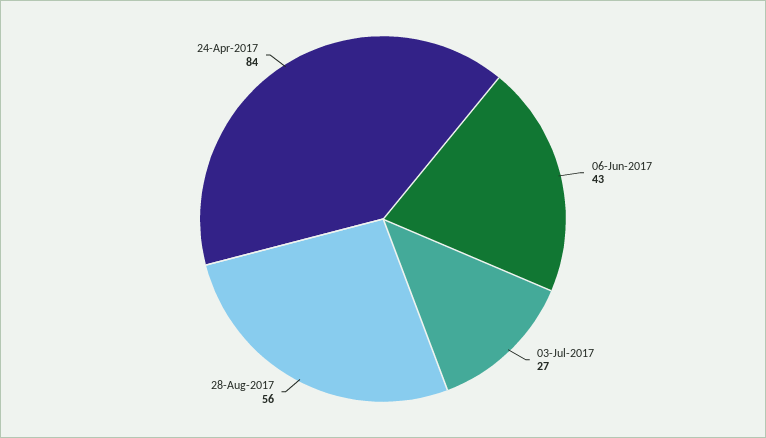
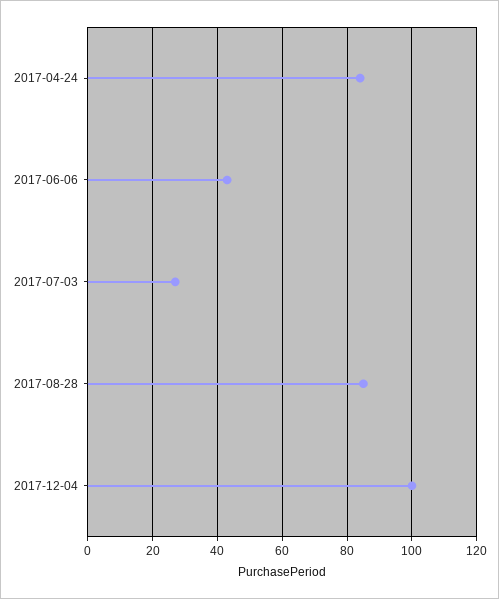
28-Aug-2017: 56 -> 85
2017-12-04: none -> 100

